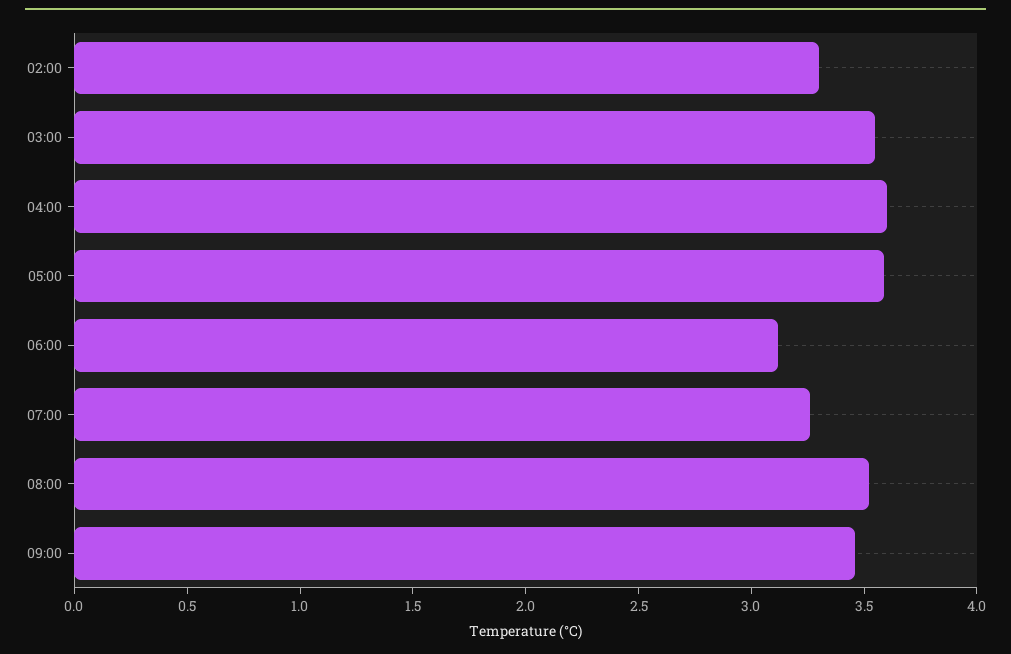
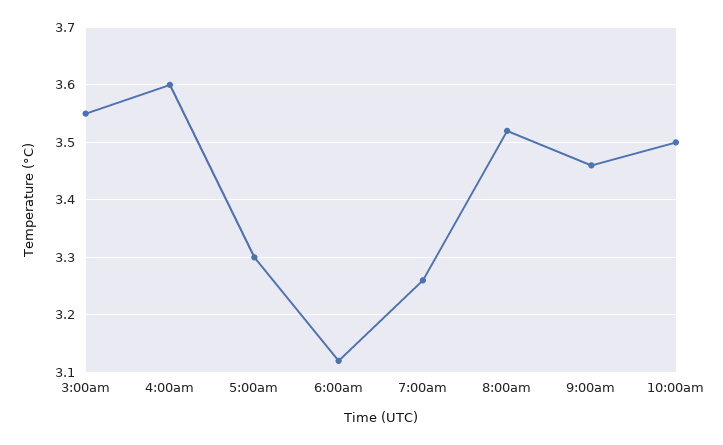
02:00: 3.3 -> none
05:00: 3.6 -> 3.3
10:00am: none -> 3.5

